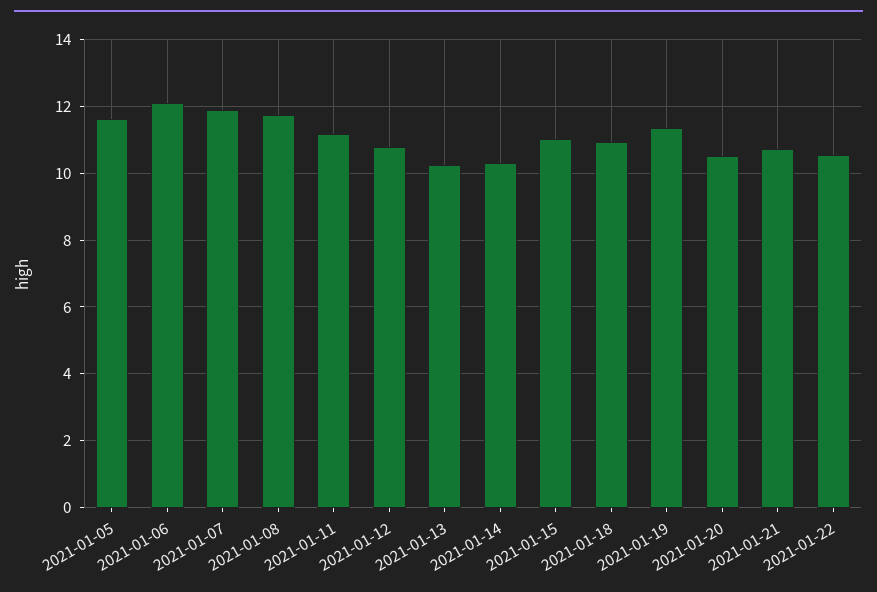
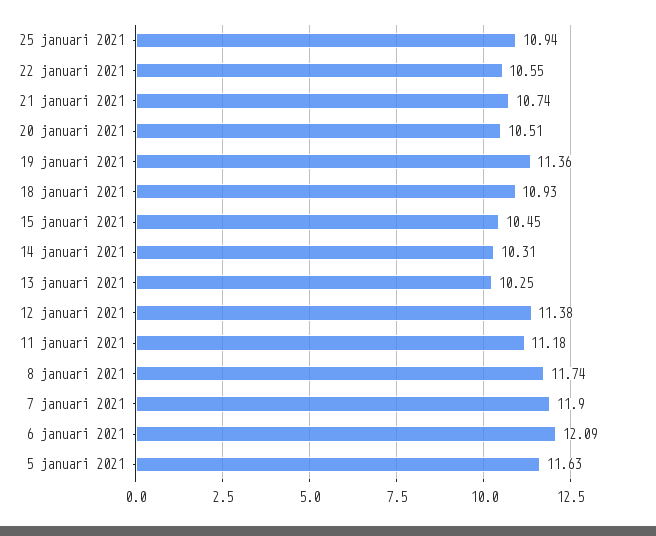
2021-01-12: 10.8 -> 11.38
2021-01-15: 11 -> 10.45
25 januari 2021: none -> 10.94

